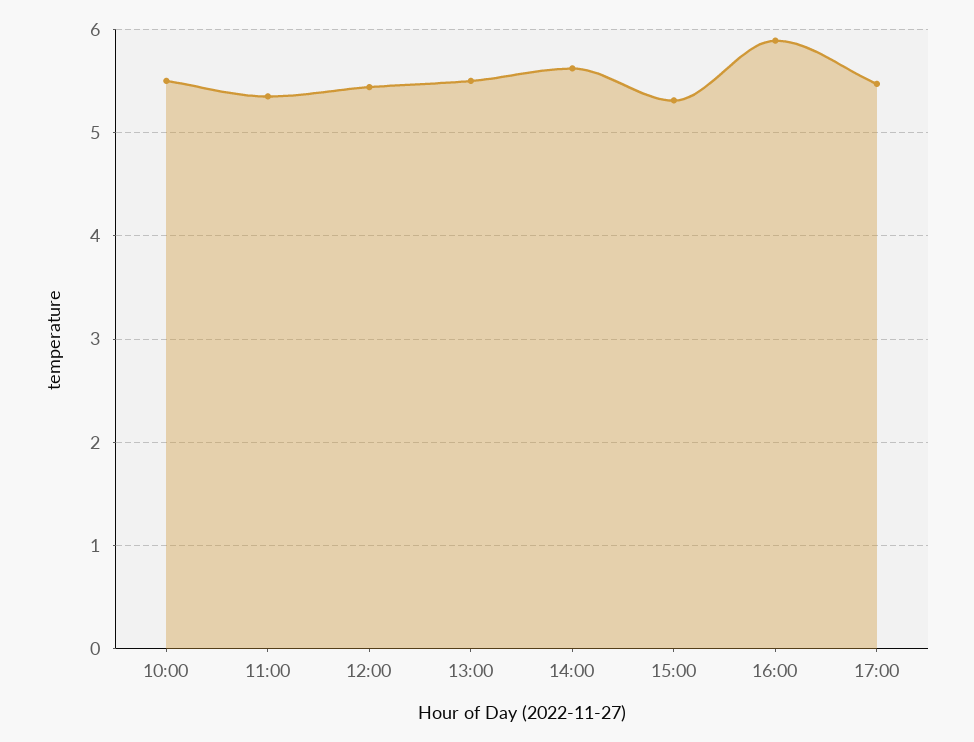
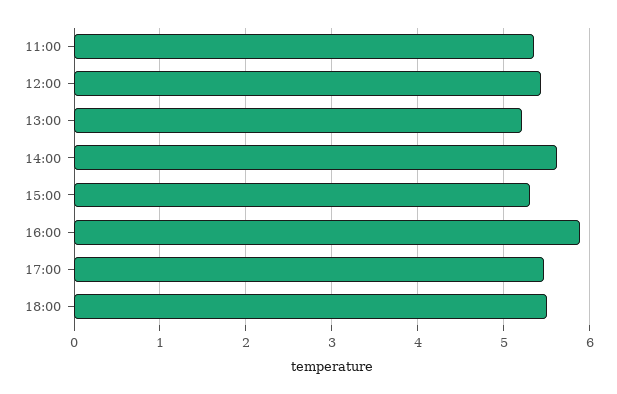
10:00: 5.5 -> none
13:00: 5.5 -> 5.2
18:00: none -> 5.5

